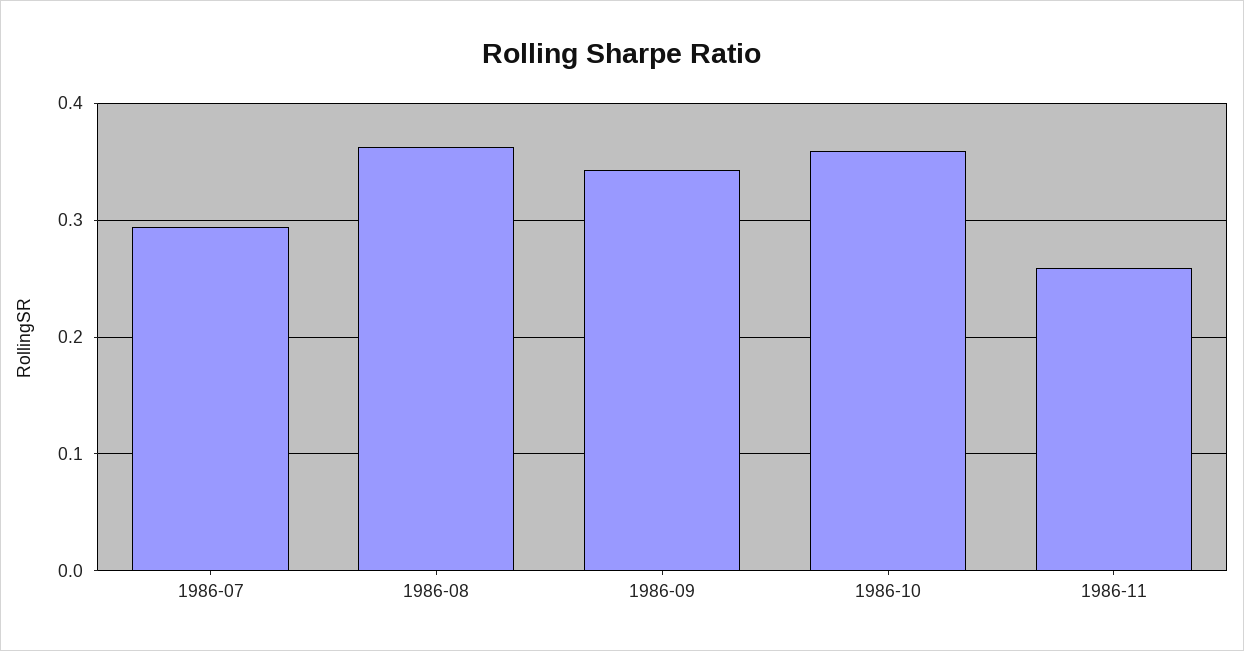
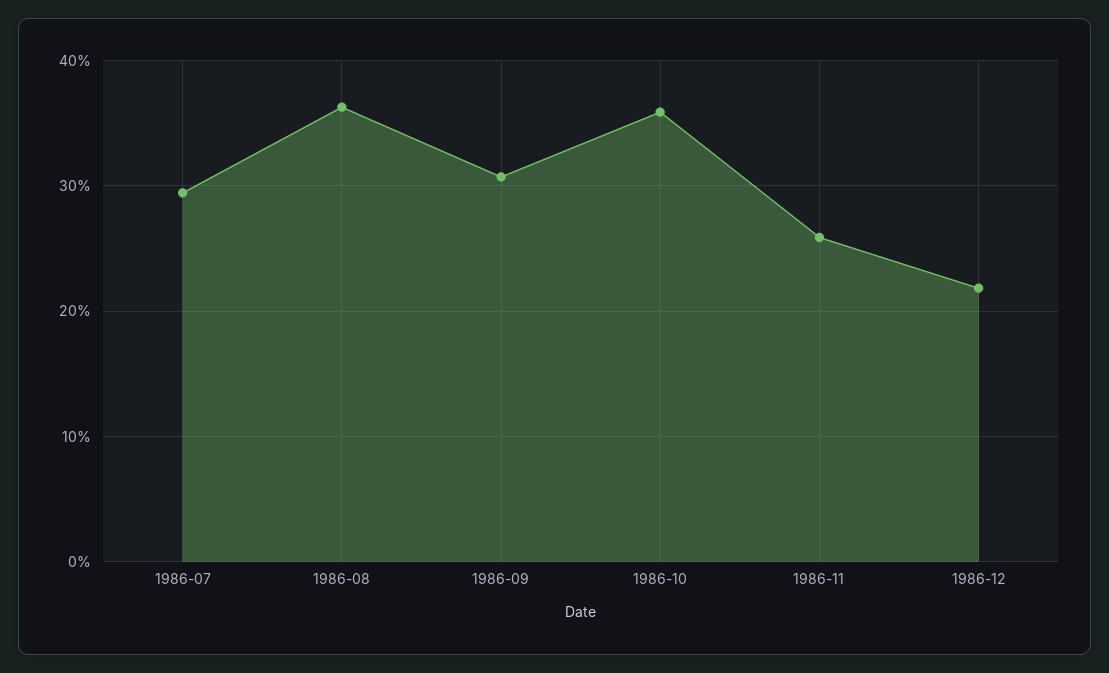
1986-09: 0.34 -> 0.31
1986-12: none -> 0.22

